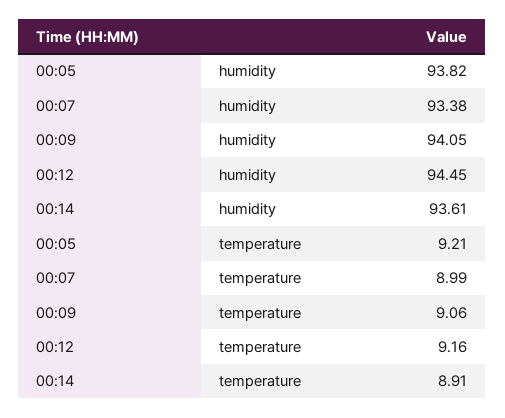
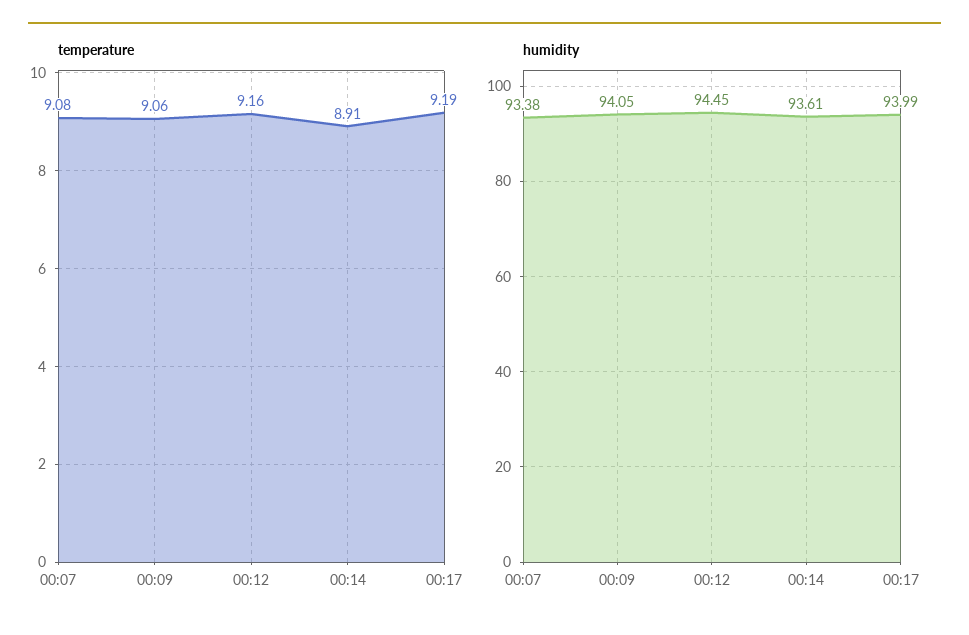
humidity, 00:05: 93.82 -> none
temperature, 00:05: 9.21 -> none
temperature, 00:07: 8.99 -> 9.08
temperature, 00:17: none -> 9.19
humidity, 00:17: none -> 93.99

